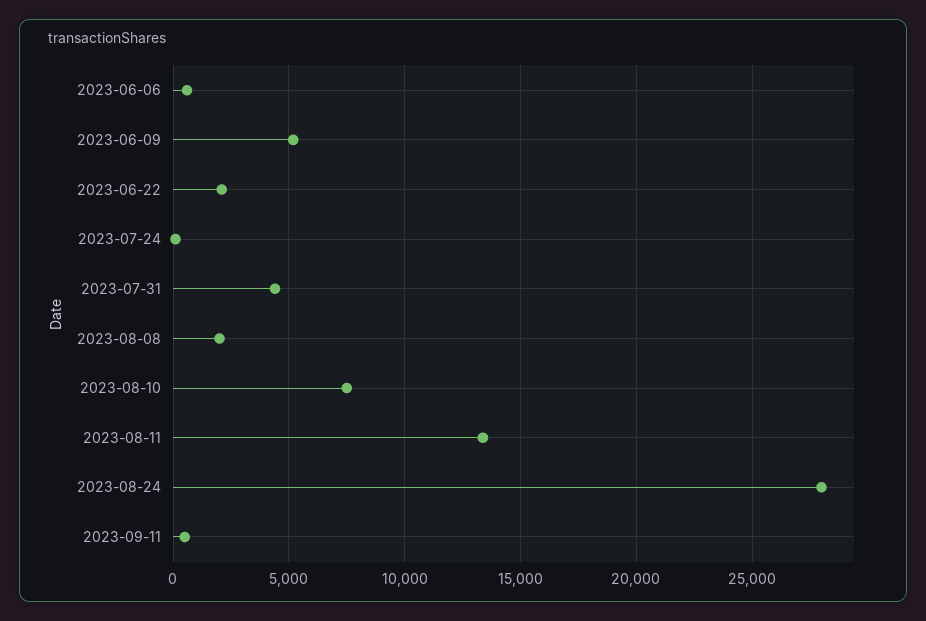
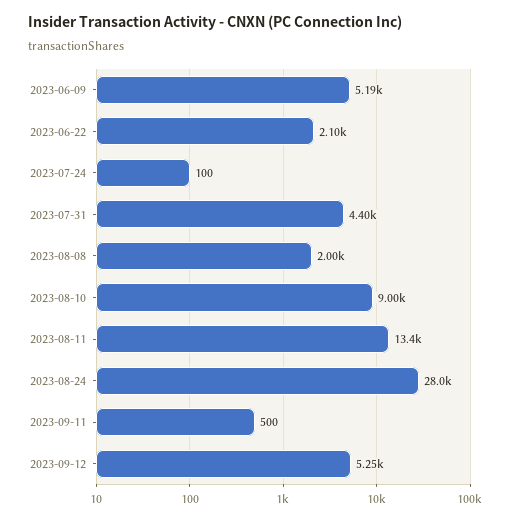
2023-06-06: 500 -> none
2023-08-10: 7500 -> 9000
2023-09-12: none -> 5250

